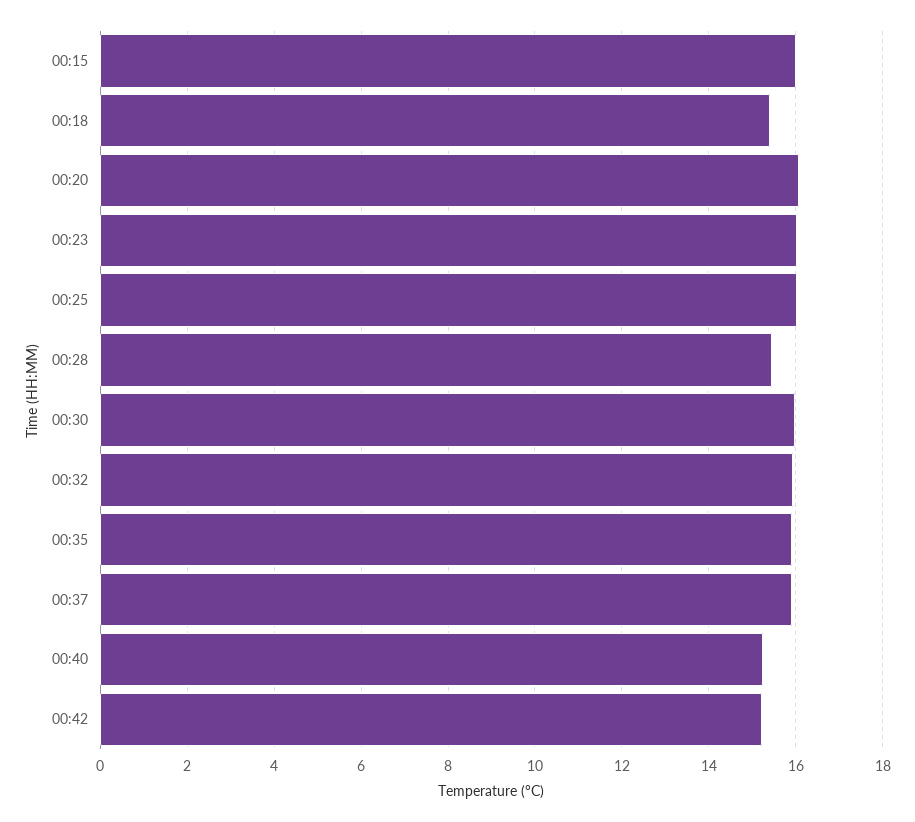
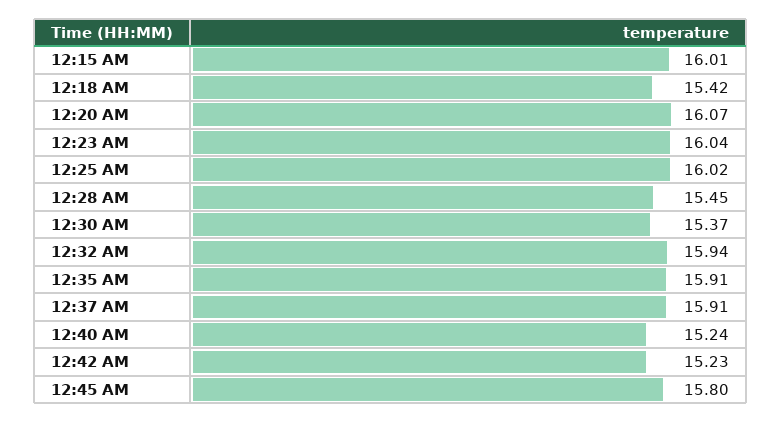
00:30: 16 -> 15.37
12:45 AM: none -> 15.8

